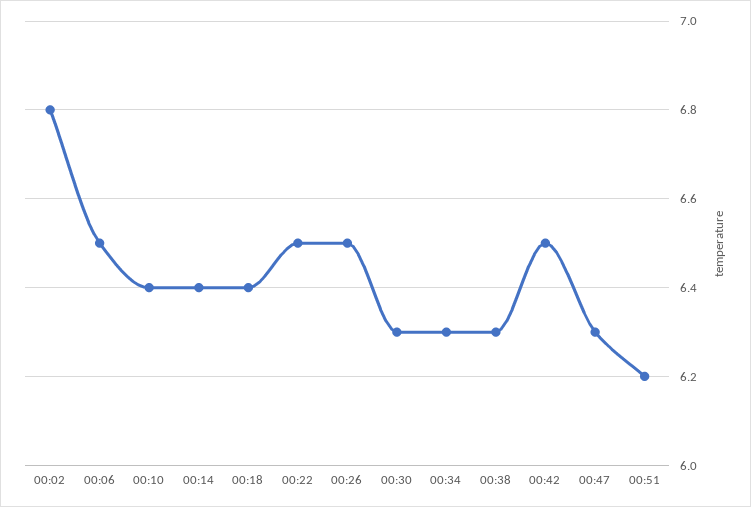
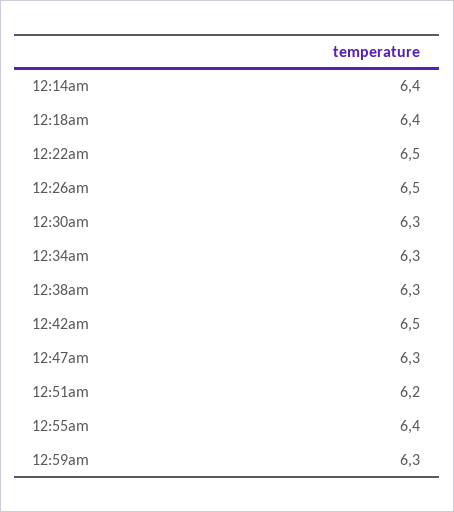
00:02: 6.8 -> none
00:06: 6.5 -> none
00:10: 6.4 -> none
12:55am: none -> 6.4
12:59am: none -> 6.3

